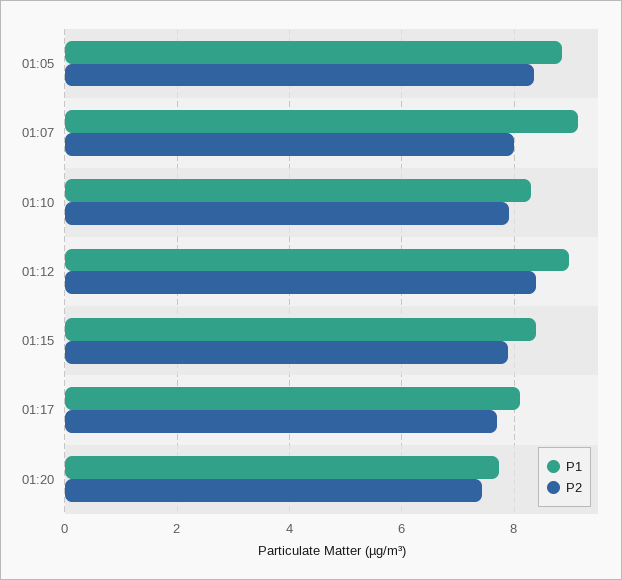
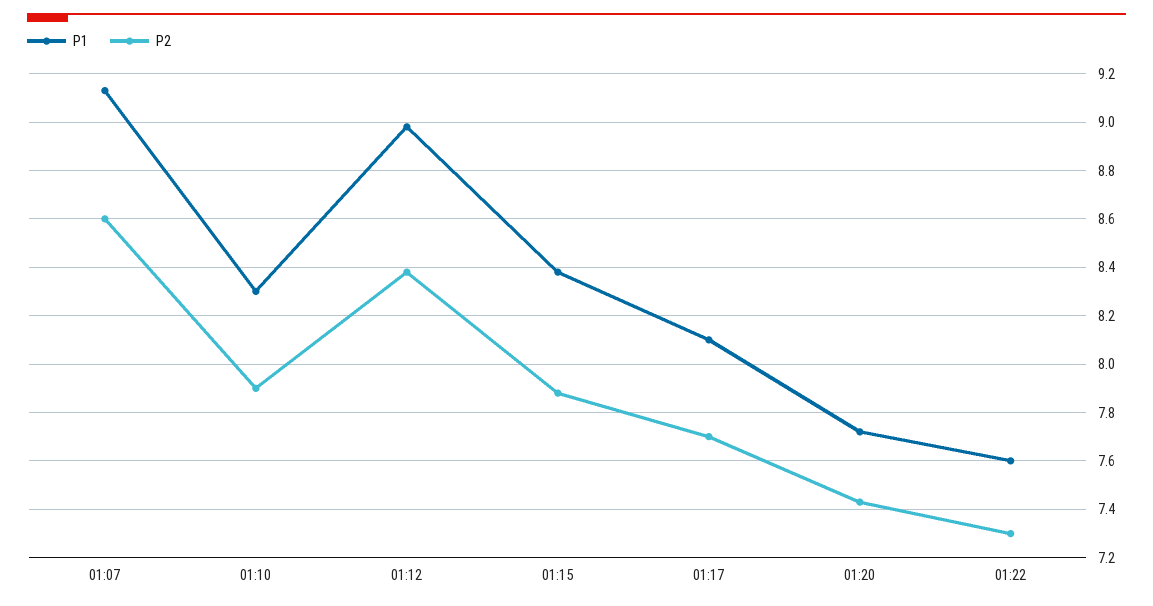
P1, 01:05: 8.8 -> none
P2, 01:05: 8.4 -> none
P2, 01:07: 8 -> 8.6
P1, 01:22: none -> 7.6
P2, 01:22: none -> 7.3

